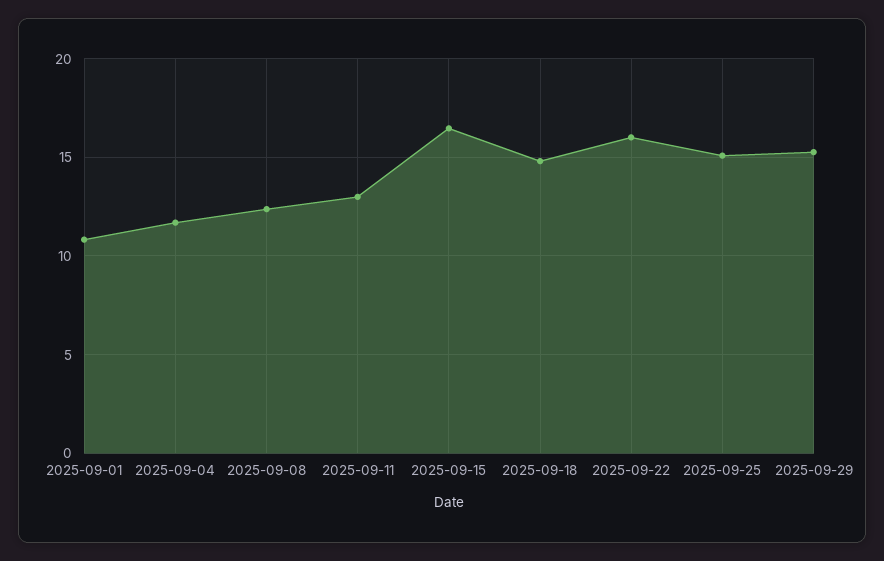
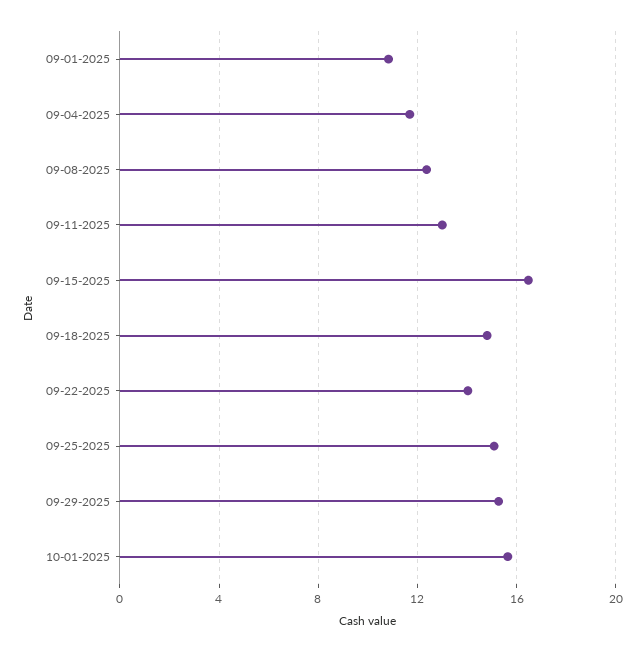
2025-09-22: 16 -> 14
10-01-2025: none -> 15.5

